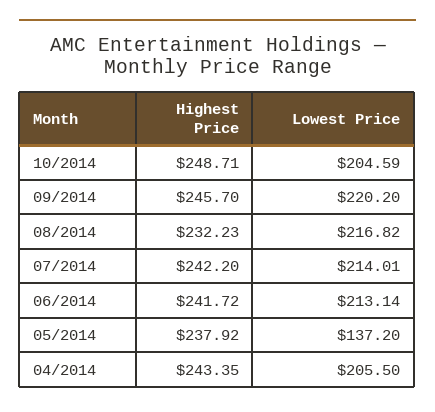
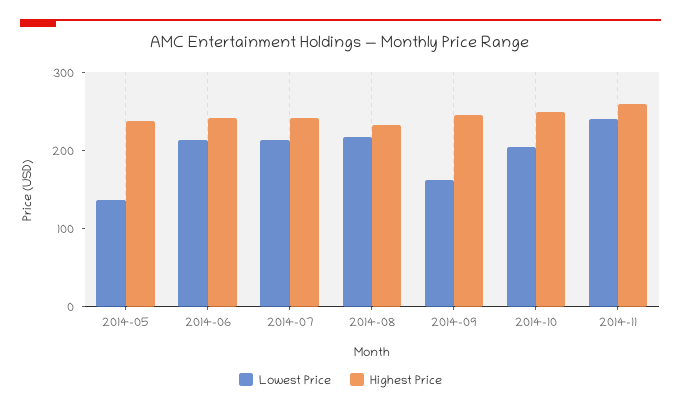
Lowest Price, 09/2014: 220.2 -> 160
Highest Price, 04/2014: 243.35 -> none
Lowest Price, 04/2014: 205.5 -> none
Lowest Price, 2014-11: none -> 240
Highest Price, 2014-11: none -> 260

